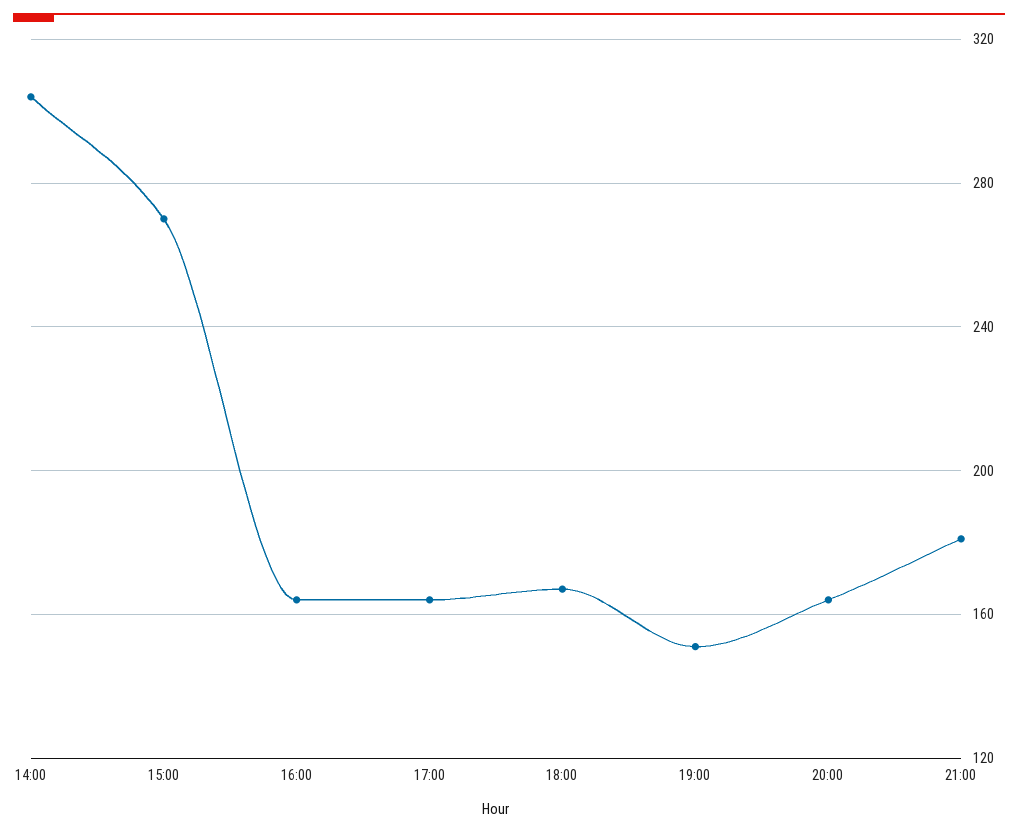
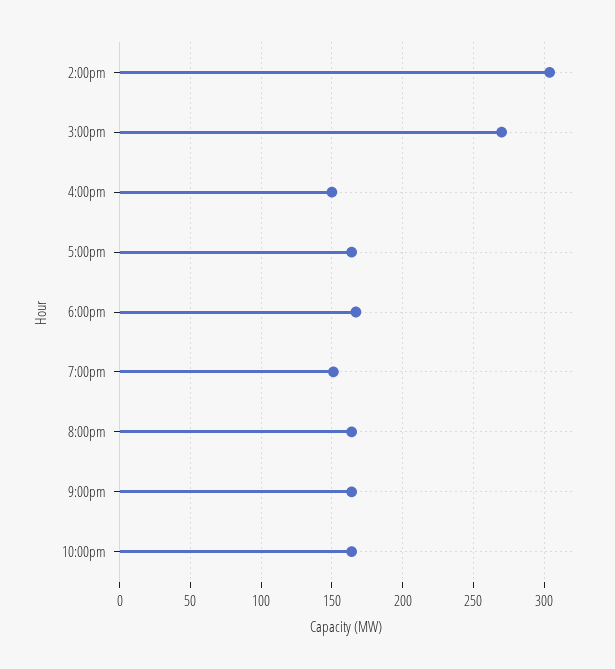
16:00: 165 -> 150
21:00: 180 -> 165
10:00pm: none -> 165

